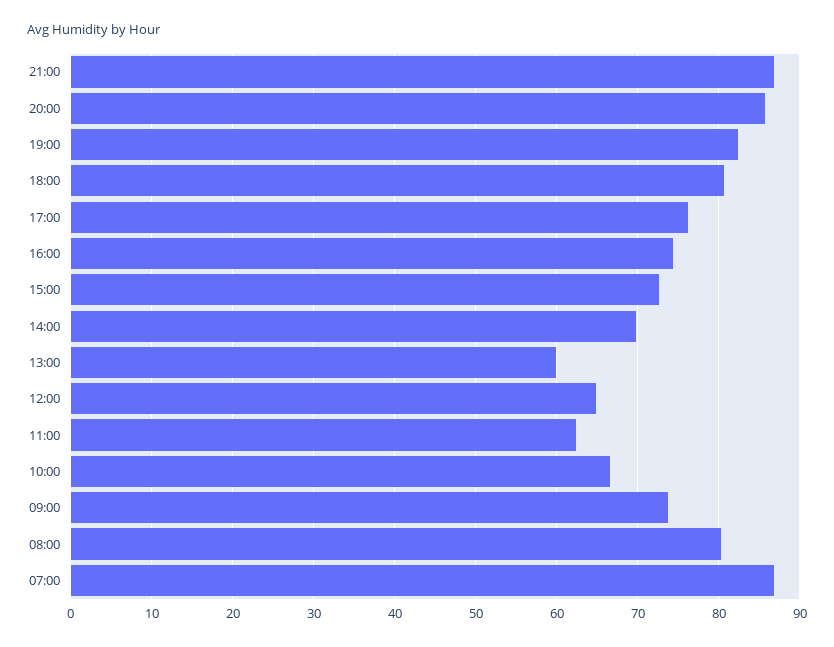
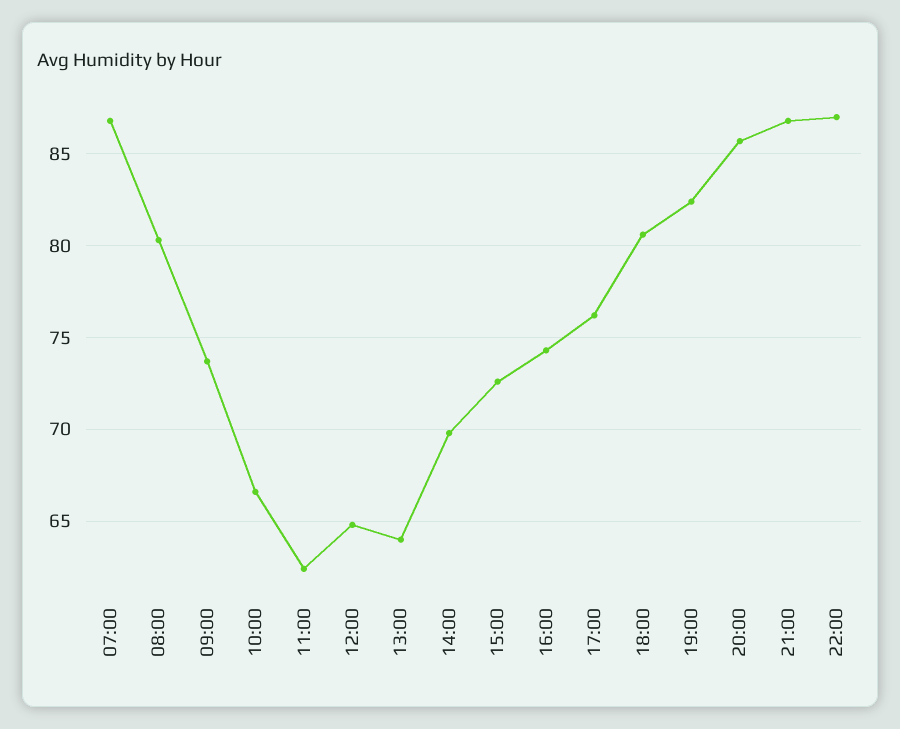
13:00: 60 -> 64
22:00: none -> 87

